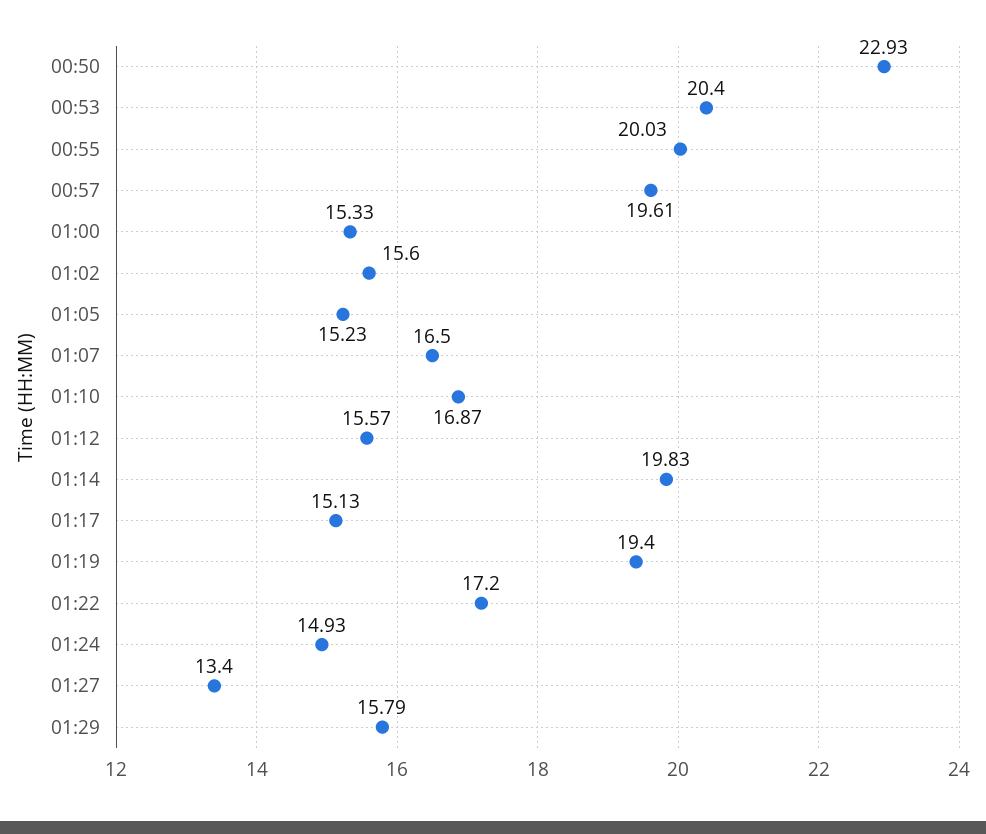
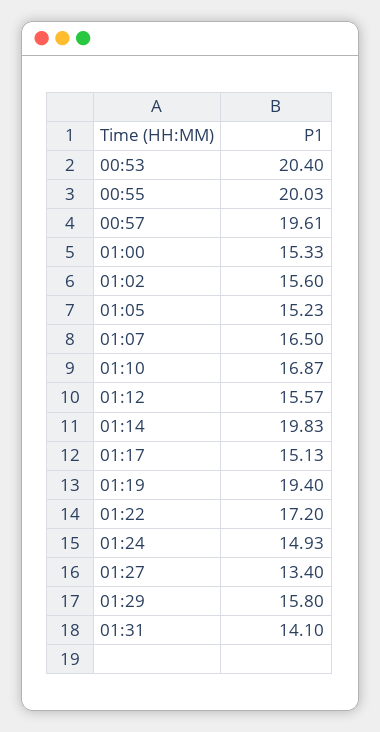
00:50: 22.93 -> none
01:29: 15.79 -> 15.8
01:31: none -> 14.1

